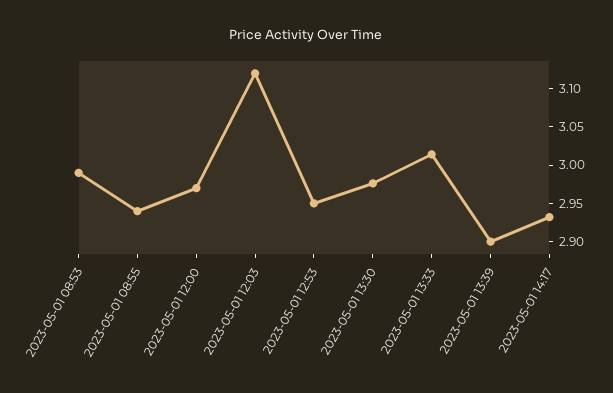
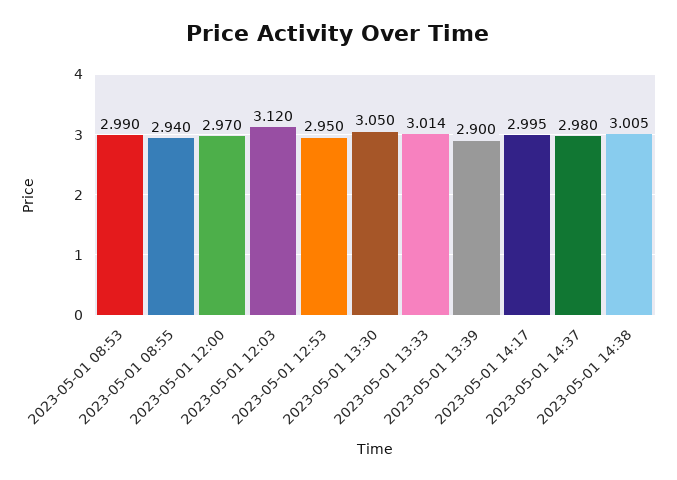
2023-05-01 13:30: 2.975 -> 3.05
2023-05-01 14:17: 2.925 -> 2.995
2023-05-01 14:37: none -> 2.98
2023-05-01 14:38: none -> 3.005

